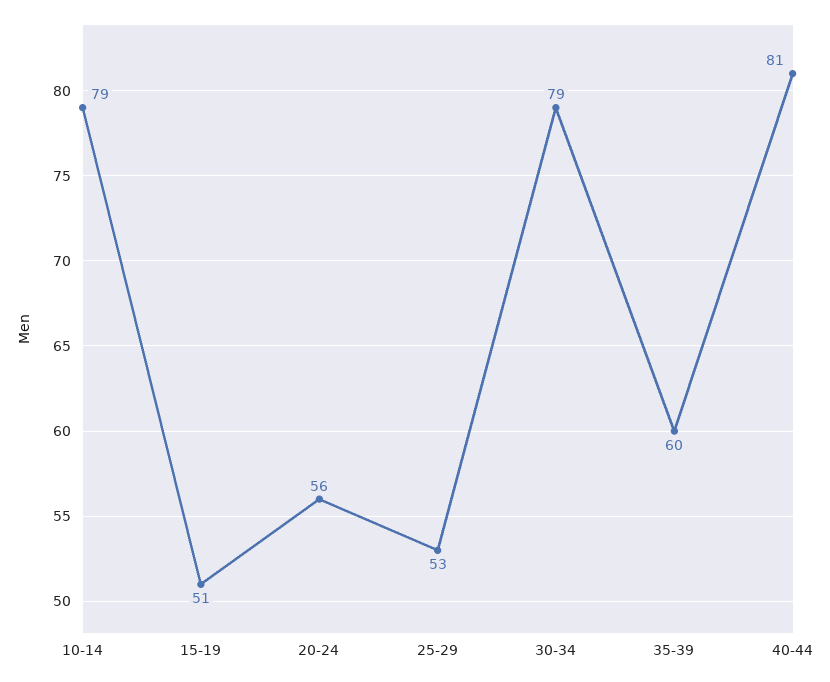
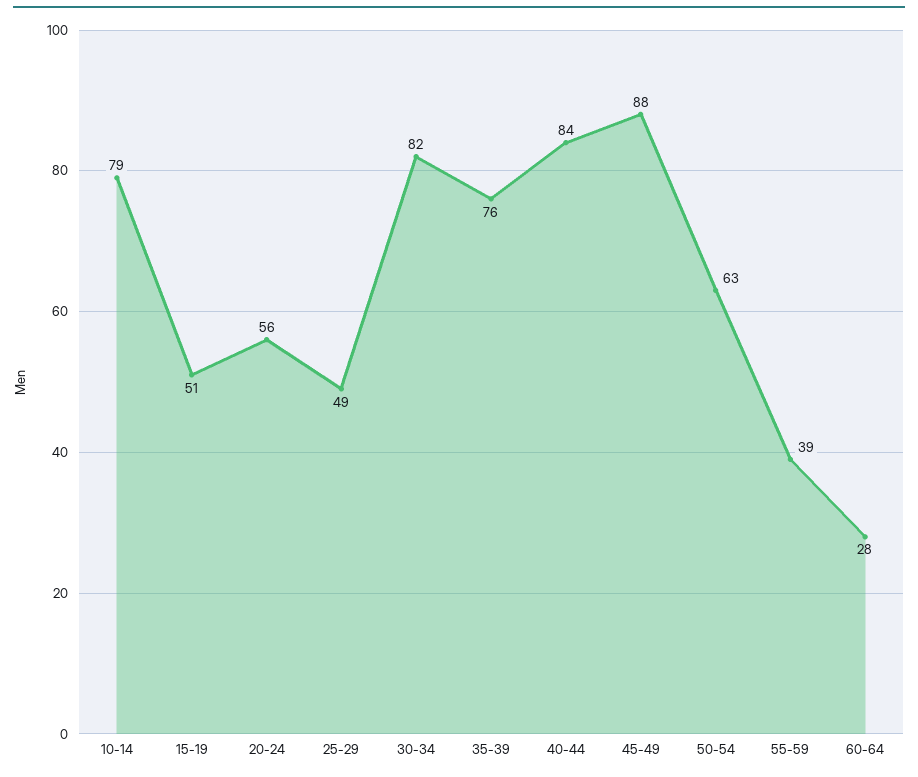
25-29: 53 -> 49
30-34: 79 -> 82
35-39: 60 -> 76
40-44: 81 -> 84
45-49: none -> 88
50-54: none -> 63
55-59: none -> 39
60-64: none -> 28

